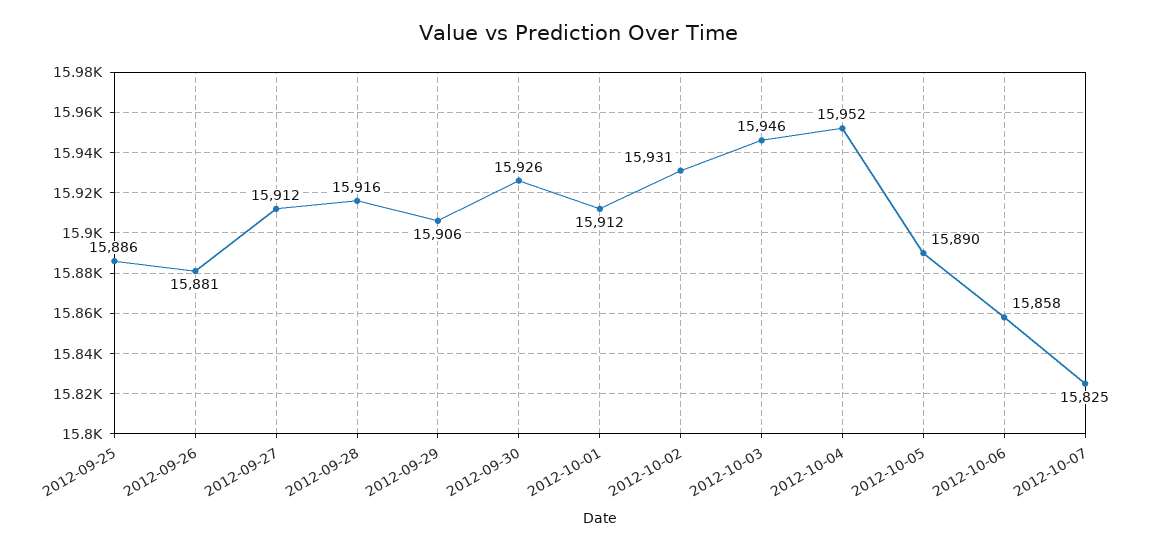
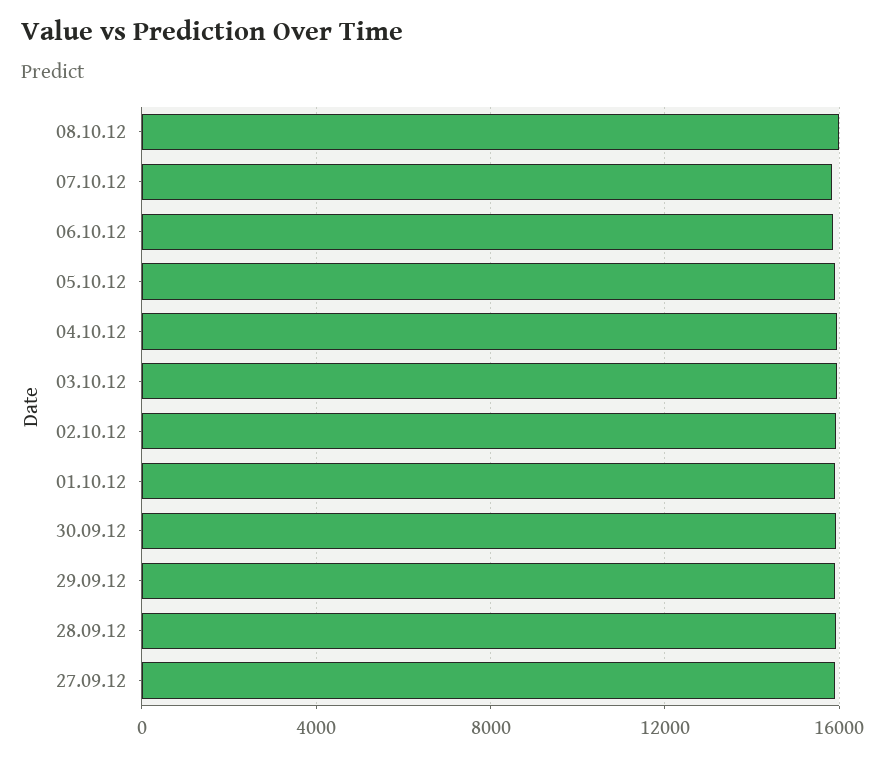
2012-09-25: 15886 -> none
2012-09-26: 15881 -> none
08.10.12: none -> 16000

